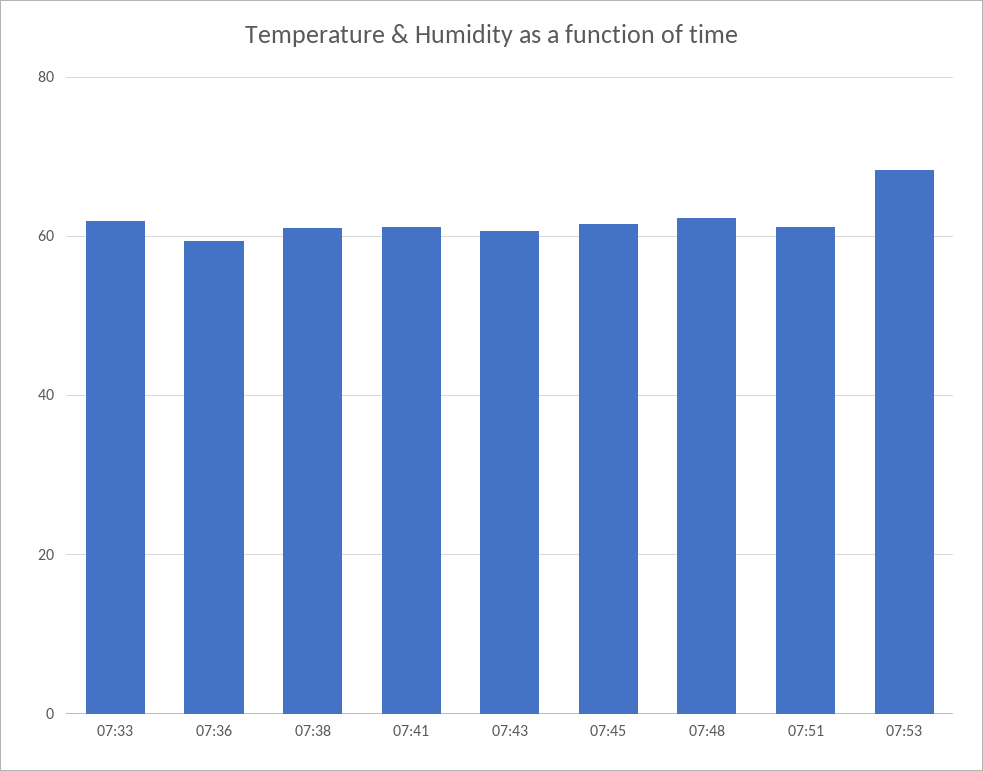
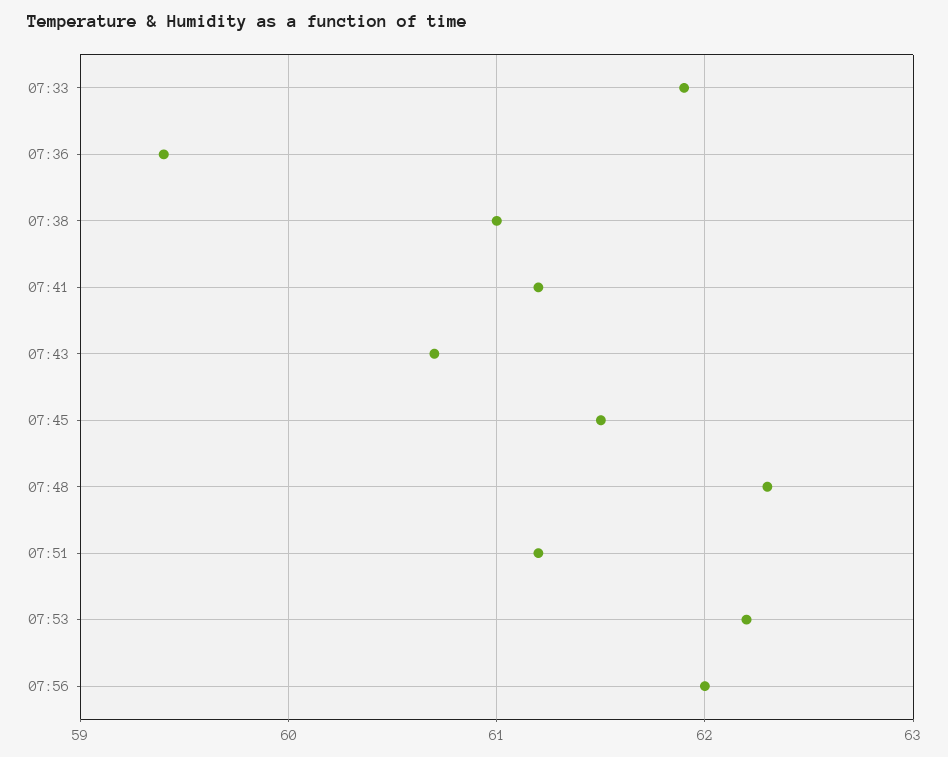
07:53: 68 -> 62.2
07:56: none -> 62

